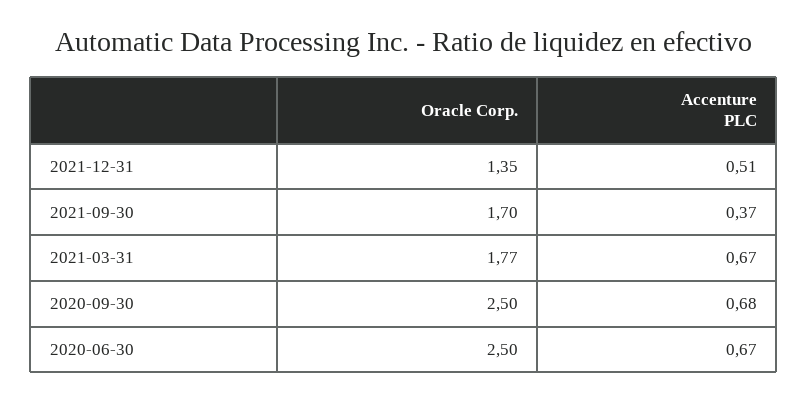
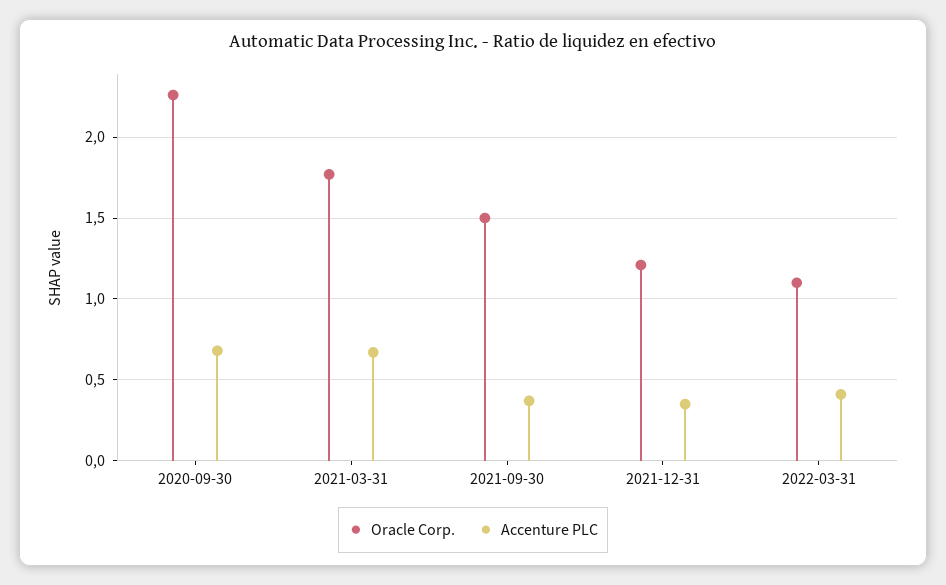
Oracle Corp., 2021-12-31: 1.35 -> 1.2
Accenture PLC, 2021-12-31: 0.51 -> 0.35
Oracle Corp., 2021-09-30: 1.7 -> 1.5
Oracle Corp., 2020-09-30: 2.5 -> 2.25
Oracle Corp., 2020-06-30: 2.5 -> none
Accenture PLC, 2020-06-30: 0.67 -> none
Oracle Corp., 2022-03-31: none -> 1.1
Accenture PLC, 2022-03-31: none -> 0.4

